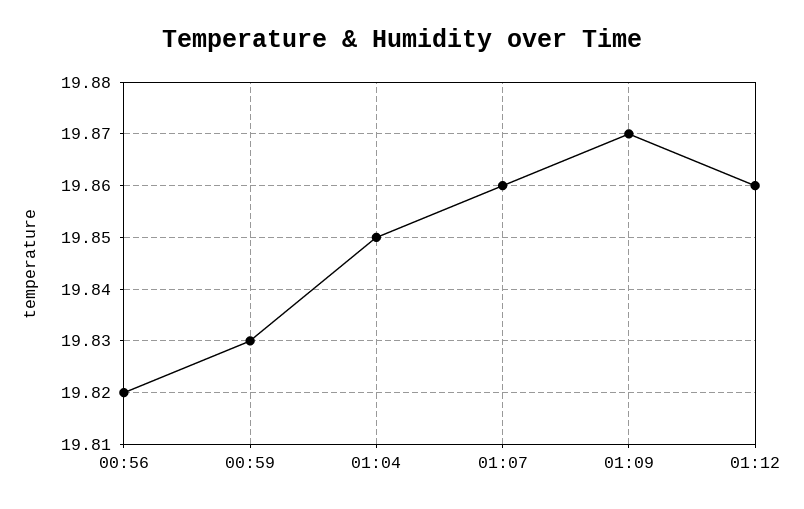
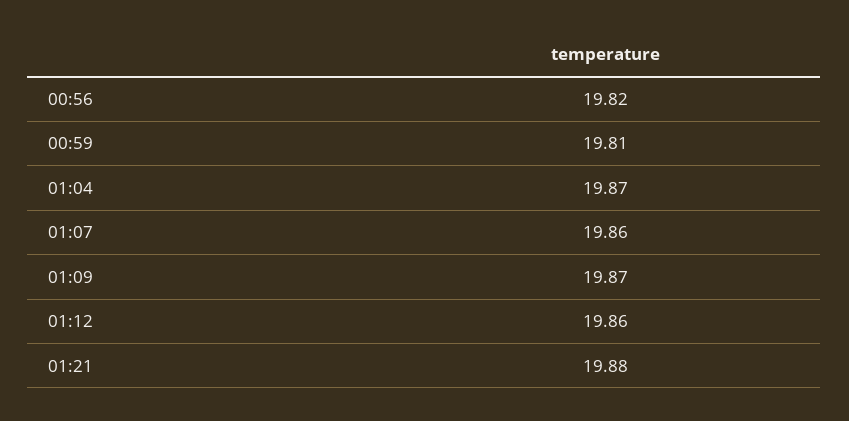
00:59: 19.83 -> 19.81
01:04: 19.85 -> 19.87
01:21: none -> 19.88

